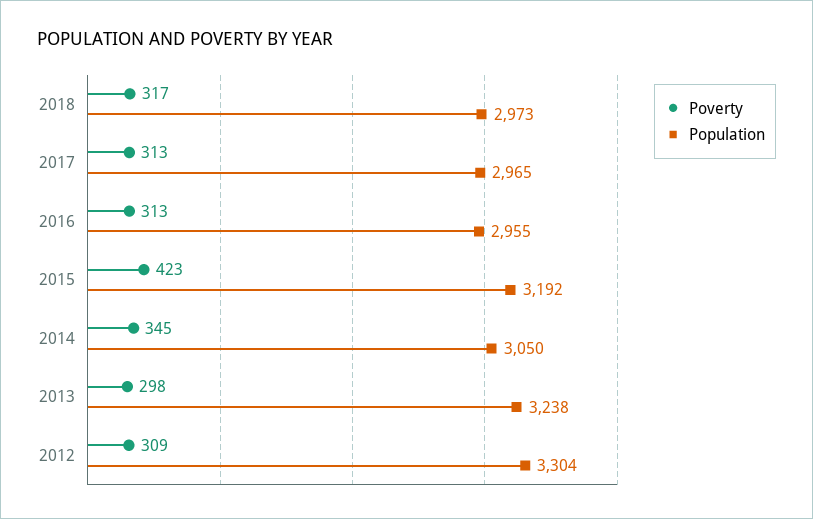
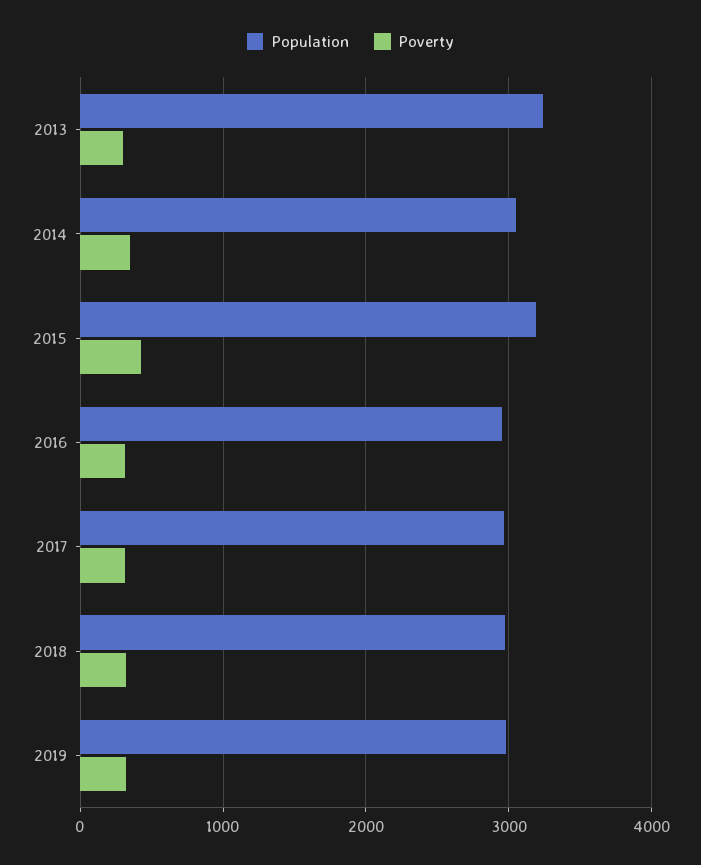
Poverty, 2012: 309 -> none
Population, 2012: 3304 -> none
Population, 2019: none -> 3000
Poverty, 2019: none -> 300

